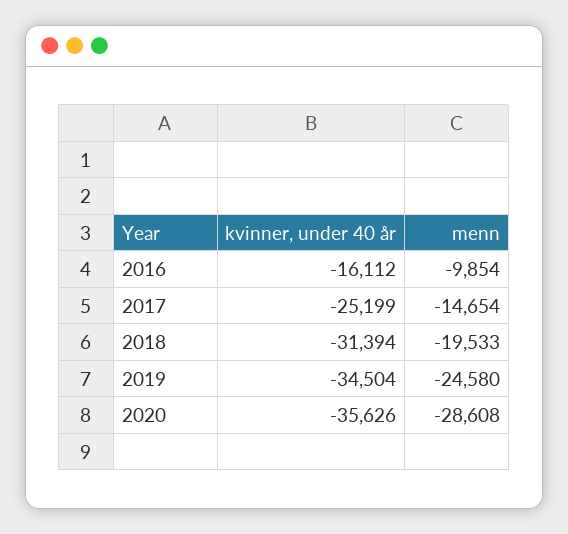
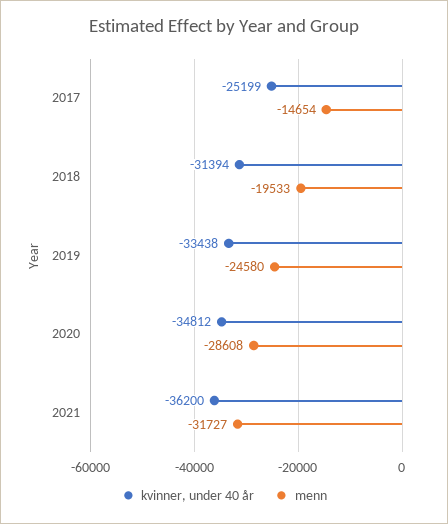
kvinner, under 40 år, 2016: -16112 -> none
menn, 2016: -9854 -> none
kvinner, under 40 år, 2019: -34504 -> -33438
kvinner, under 40 år, 2020: -35626 -> -34812
kvinner, under 40 år, 2021: none -> -36200
menn, 2021: none -> -31727

